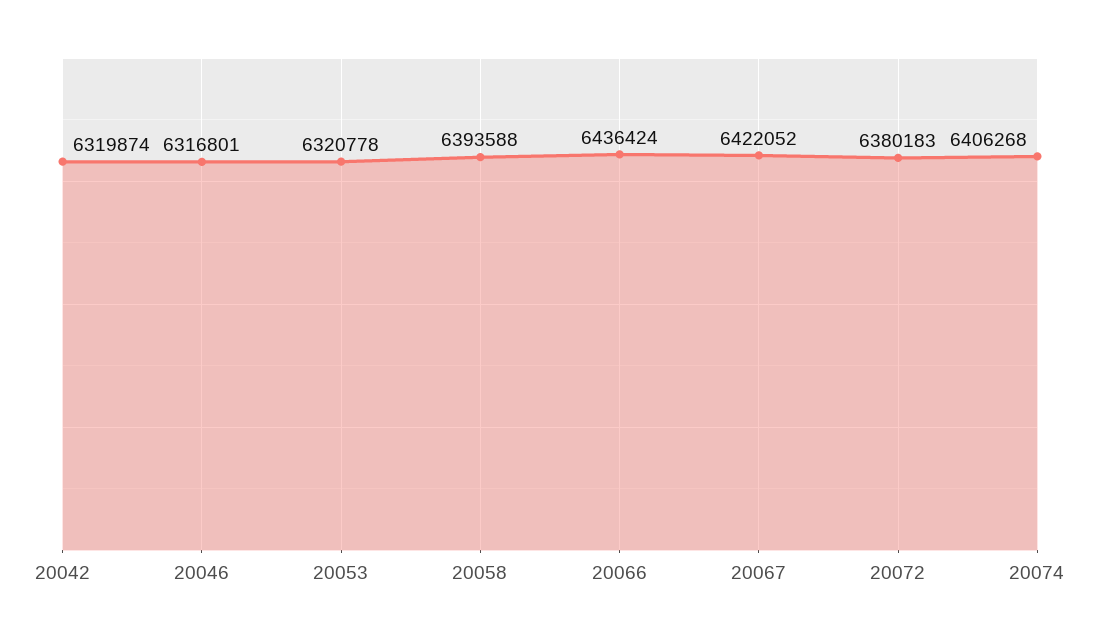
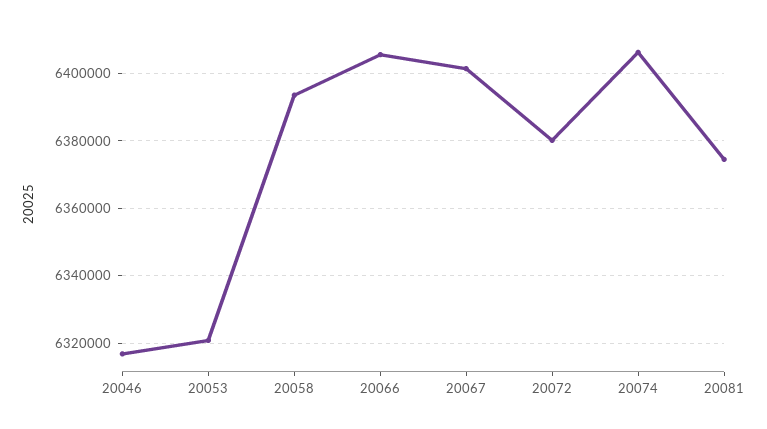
20042: 6319874 -> none
20066: 6436424 -> 6406000
20067: 6422052 -> 6402000
20081: none -> 6374000

